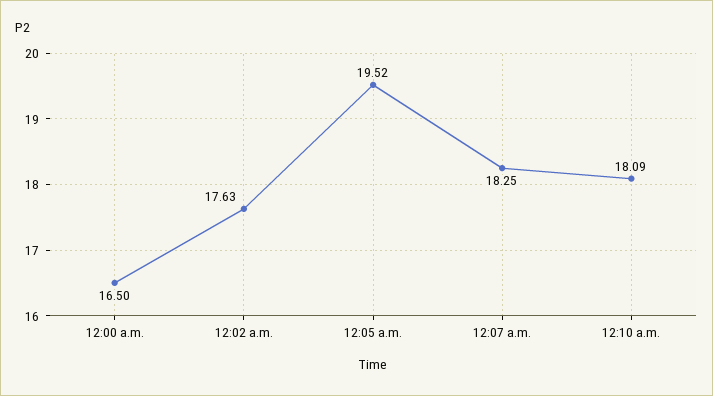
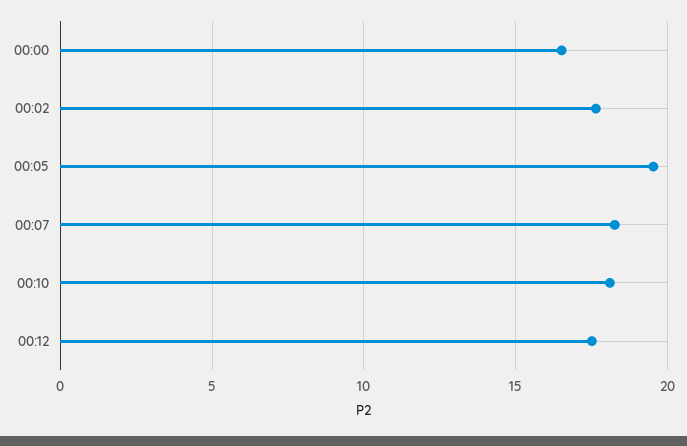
00:12: none -> 17.5

